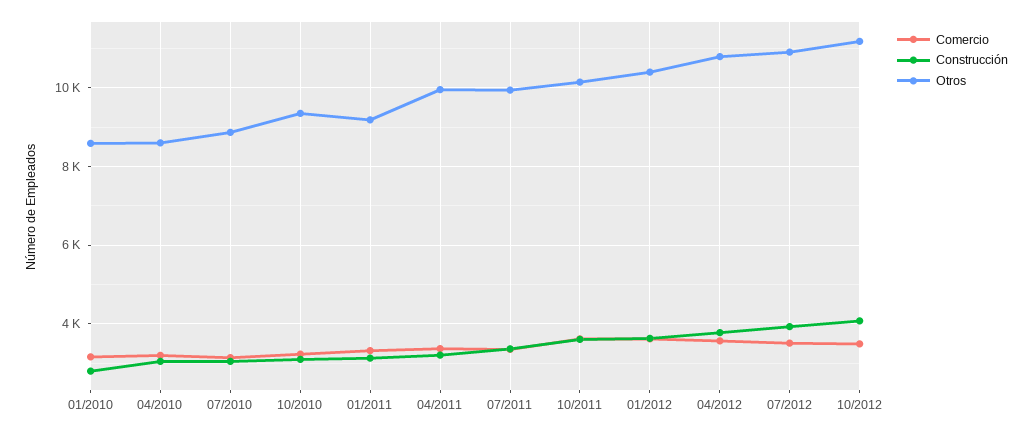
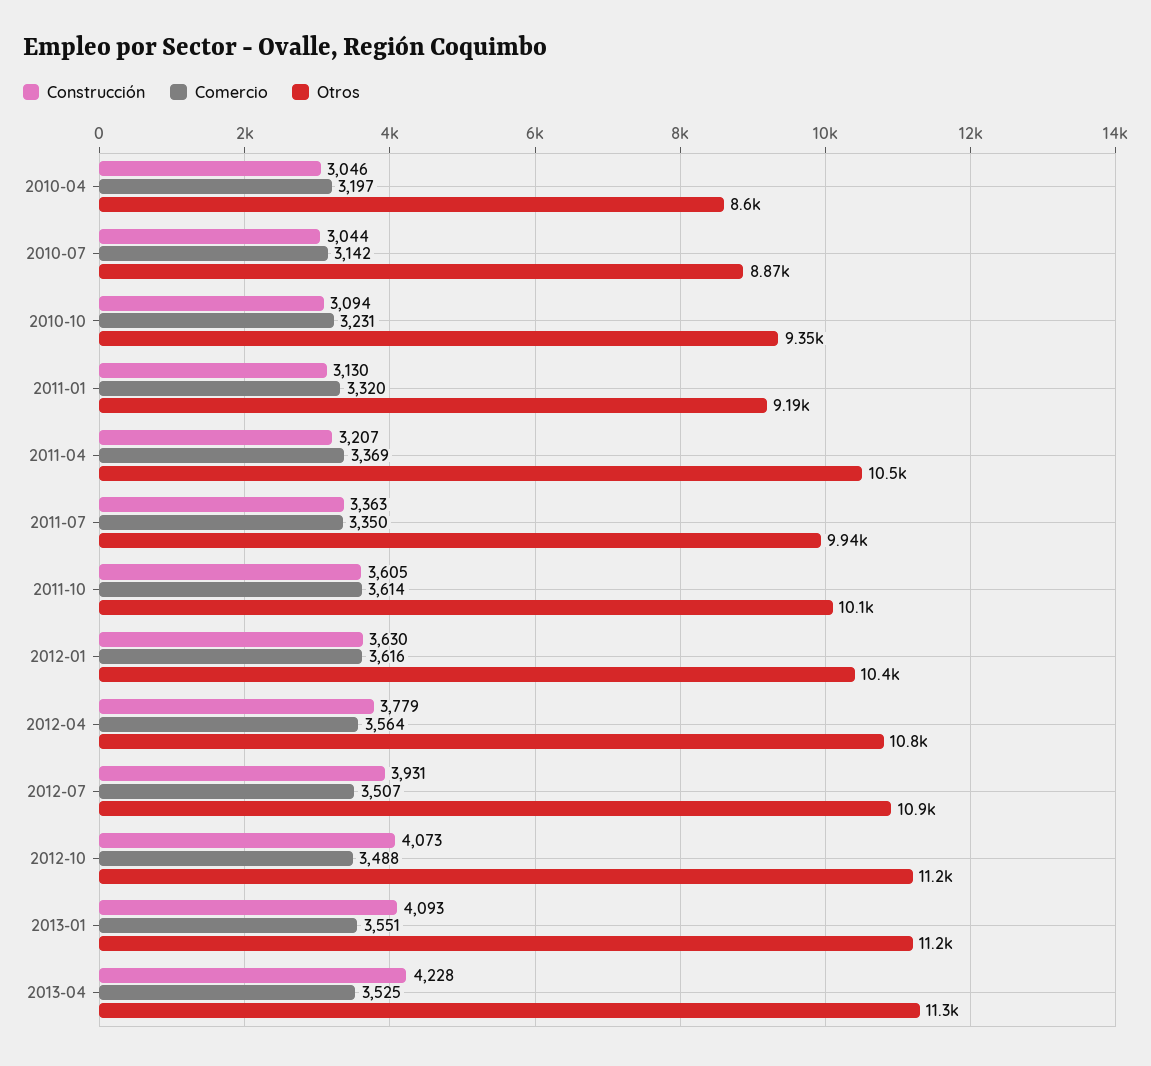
Comercio, 01/2010: 3200 -> none
Construcción, 01/2010: 2800 -> none
Otros, 01/2010: 8600 -> none
Otros, 04/2011: 10000 -> 10500
Construcción, 2013-01: none -> 4093
Comercio, 2013-01: none -> 3551
Otros, 2013-01: none -> 11200
Construcción, 2013-04: none -> 4228
Comercio, 2013-04: none -> 3525
Otros, 2013-04: none -> 11300

